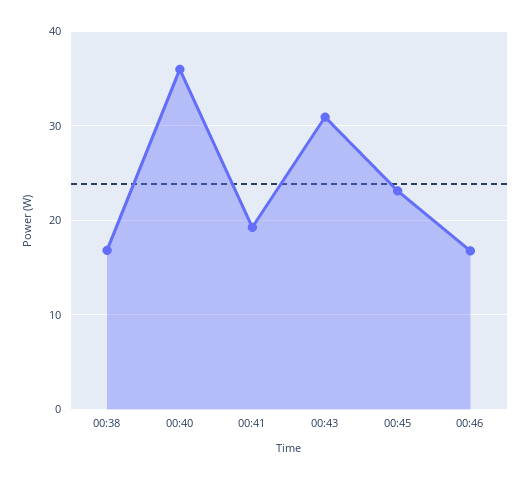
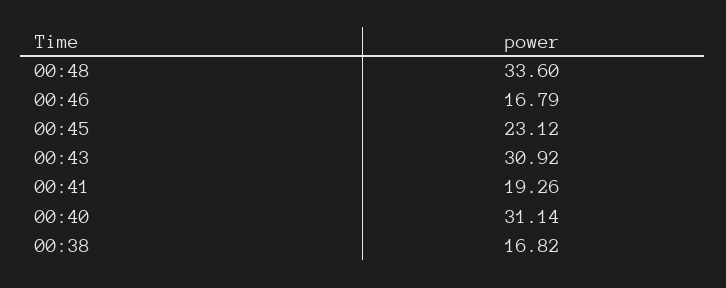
00:40: 36 -> 31.14
00:48: none -> 33.6

